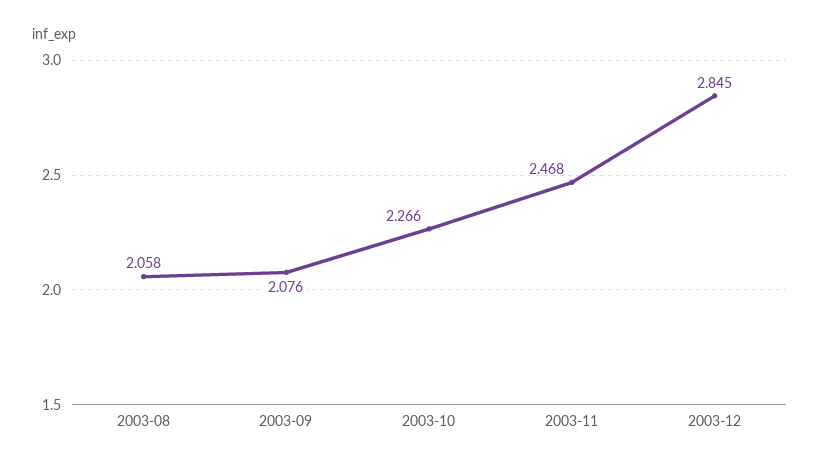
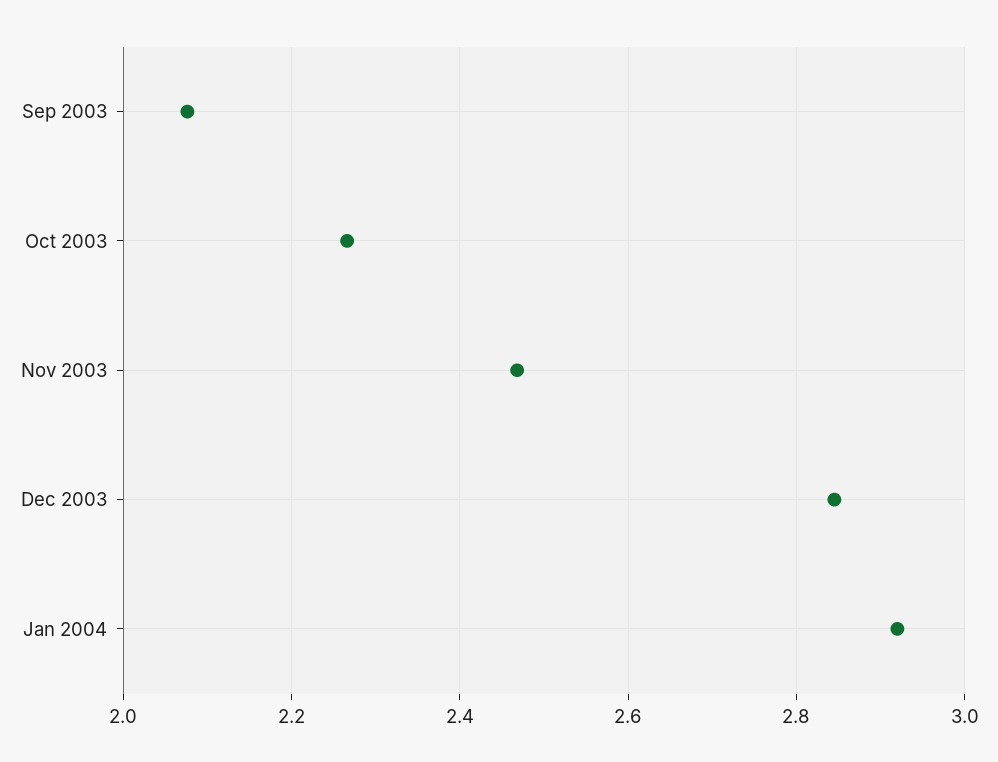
2003-08: 2.058 -> none
Jan 2004: none -> 2.92

